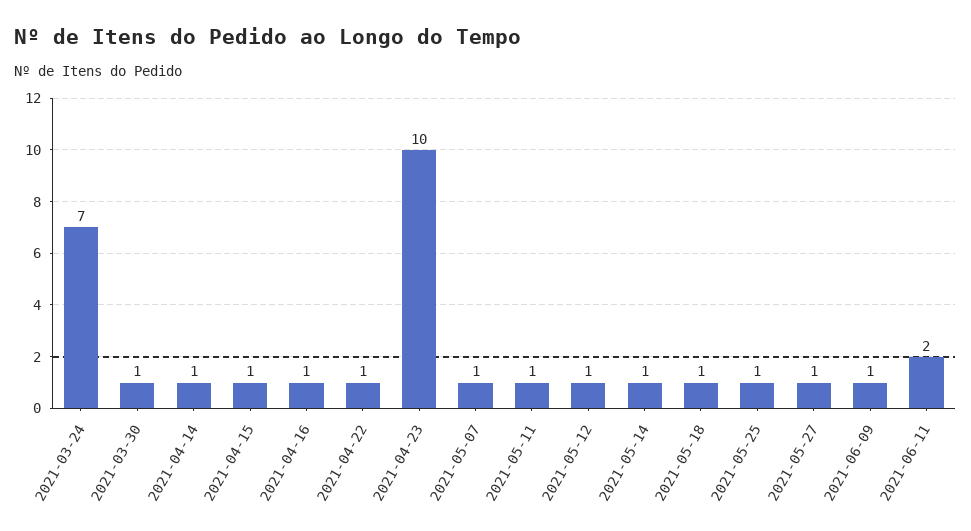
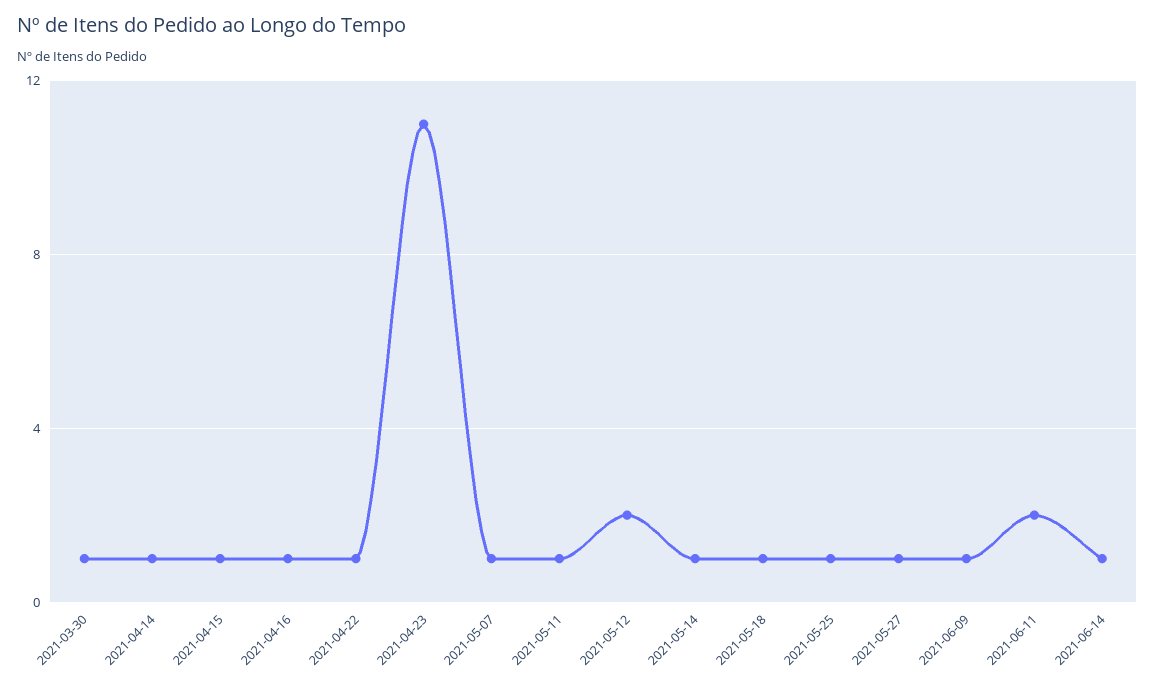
2021-03-24: 7 -> none
2021-04-23: 10 -> 11
2021-05-12: 1 -> 2
2021-06-14: none -> 1

